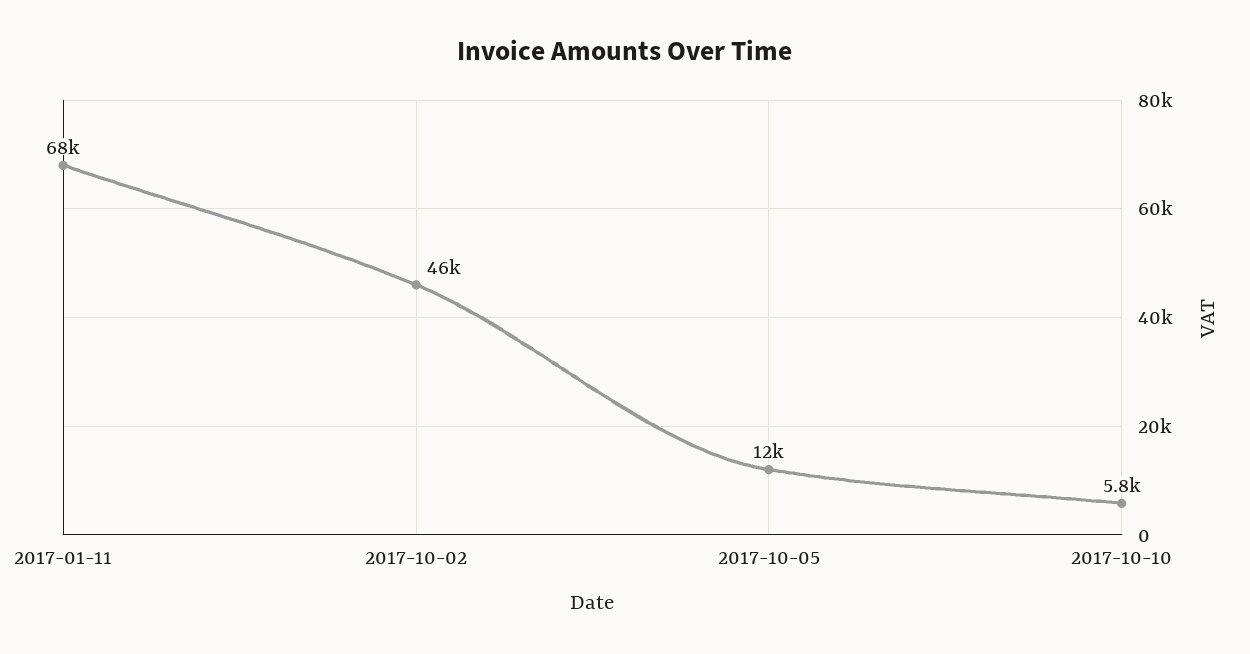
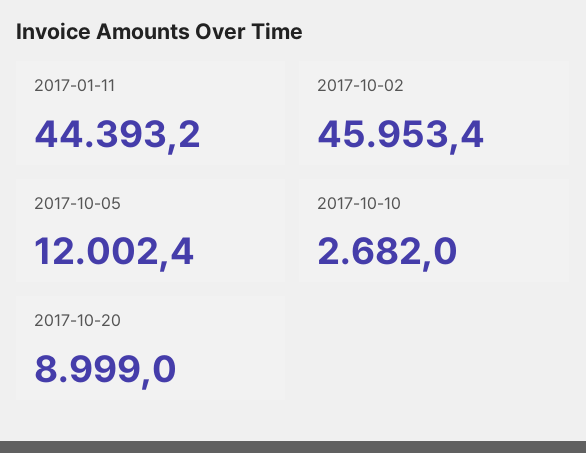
2017-01-11: 68000 -> 44393.2
2017-10-10: 5800 -> 2682
2017-10-20: none -> 8999

